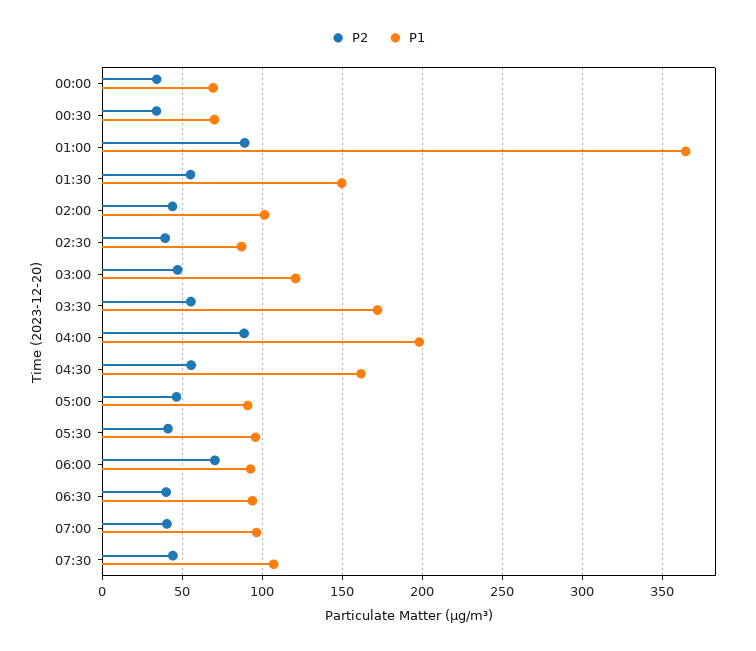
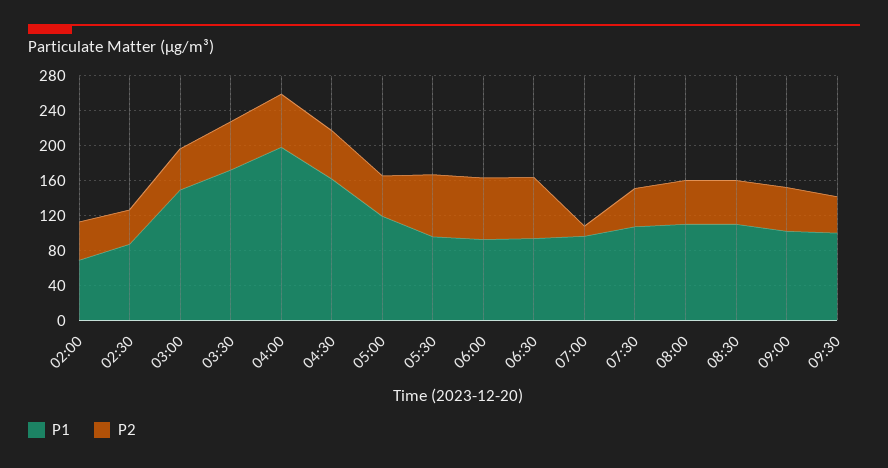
P2, 00:00: 35 -> none
P1, 00:00: 70 -> none
P2, 00:30: 35 -> none
P1, 00:30: 70 -> none
P2, 01:00: 90 -> none
P1, 01:00: 365 -> none
P2, 01:30: 55 -> none
P1, 01:30: 150 -> none
P1, 02:00: 100 -> 70
P1, 03:00: 120 -> 150
P2, 04:00: 90 -> 60
P1, 05:00: 90 -> 120
P2, 05:30: 40 -> 70
P2, 06:30: 40 -> 70
P2, 07:00: 40 -> 10
P1, 08:00: none -> 110
P2, 08:00: none -> 50
P1, 08:30: none -> 110
P2, 08:30: none -> 50
P1, 09:00: none -> 100
P2, 09:00: none -> 50
P1, 09:30: none -> 100
P2, 09:30: none -> 40

